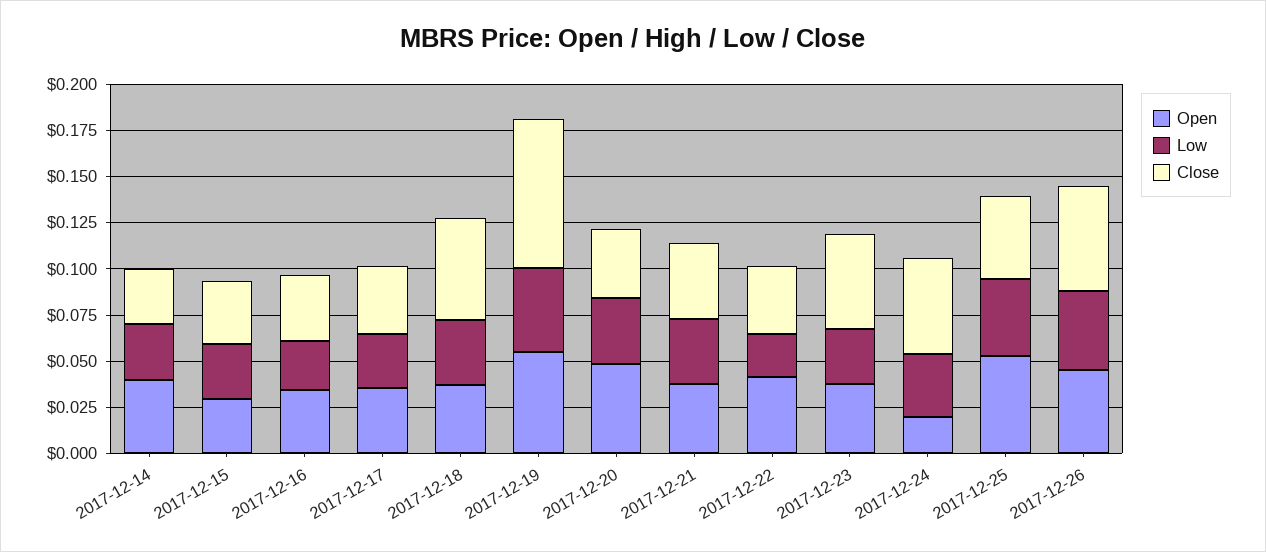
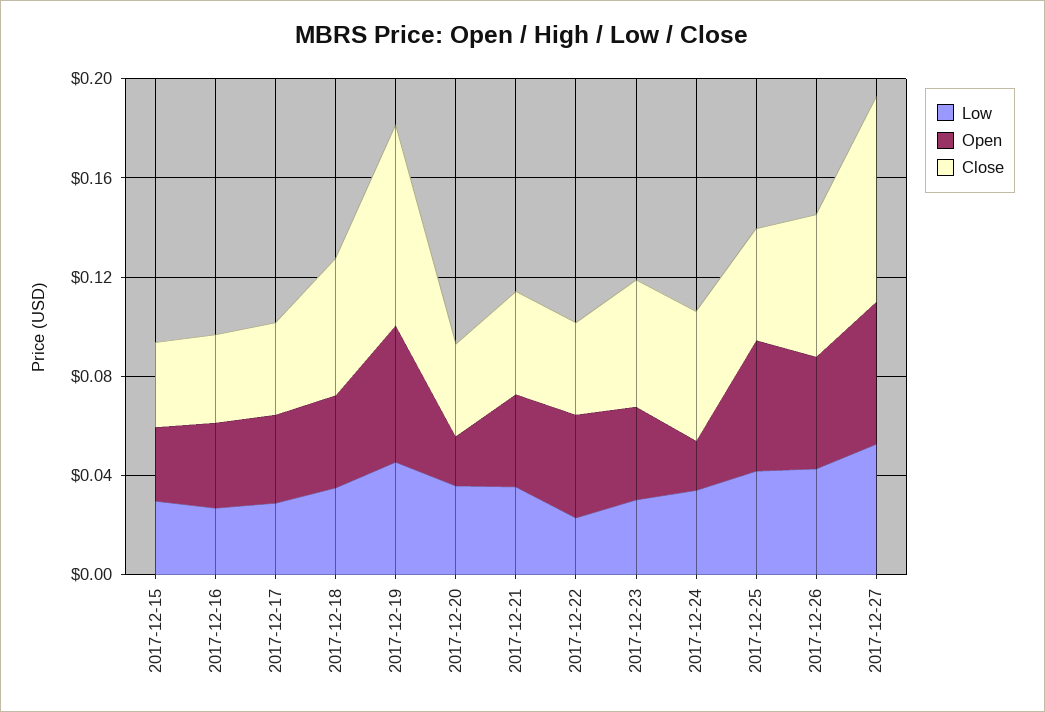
Open, 2017-12-14: 0.04 -> none
Low, 2017-12-14: 0.03 -> none
Close, 2017-12-14: 0.03 -> none
Open, 2017-12-20: 0.05 -> 0.02
Low, 2017-12-27: none -> 0.05
Open, 2017-12-27: none -> 0.06
Close, 2017-12-27: none -> 0.08

